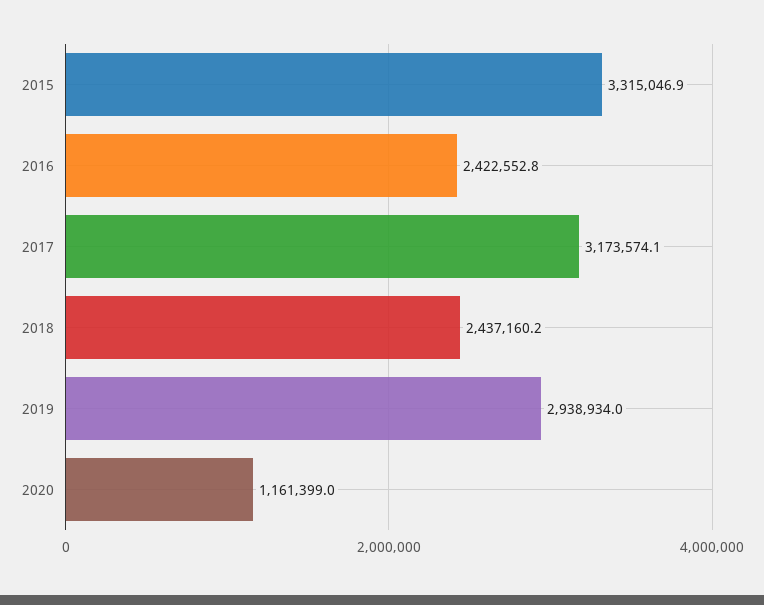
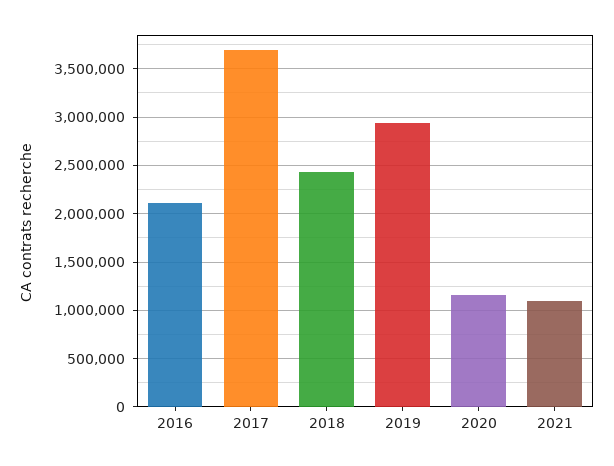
2015: 3315046.9 -> none
2016: 2422552.8 -> 2100000
2017: 3173574.1 -> 3700000
2021: none -> 1100000

